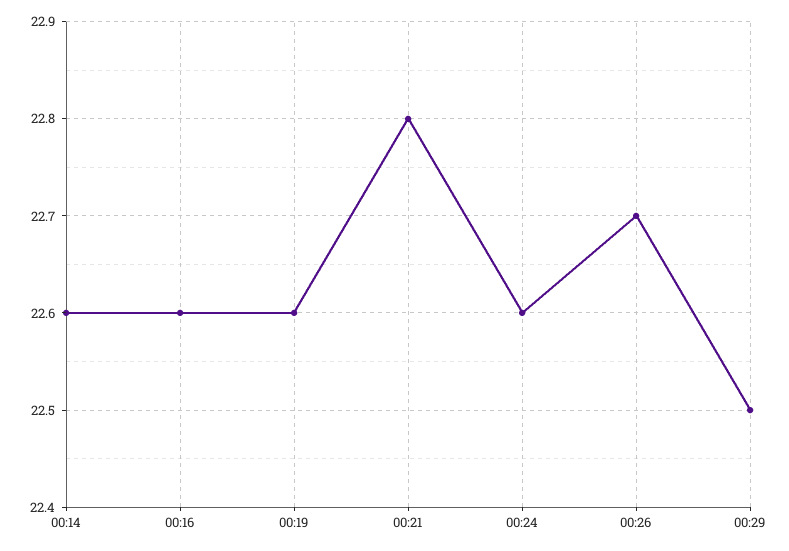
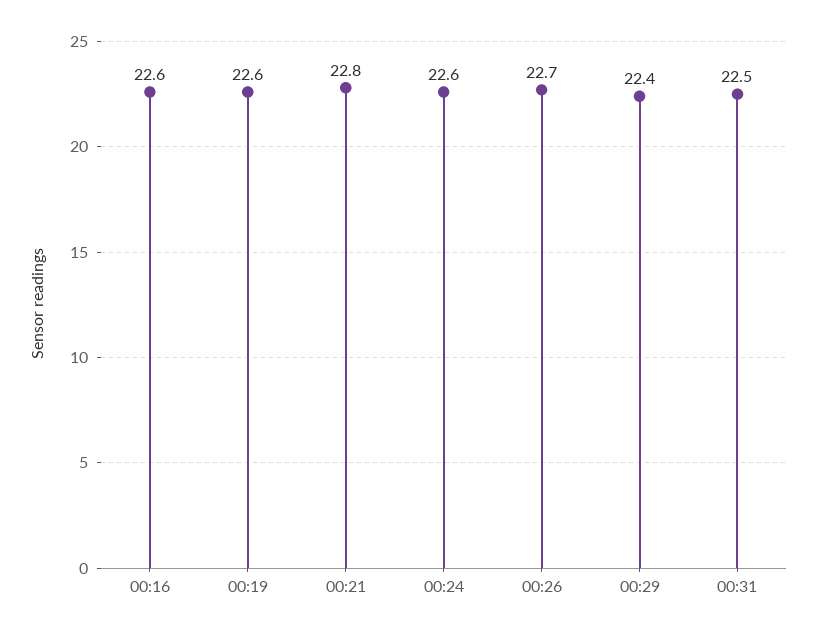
00:14: 22.6 -> none
00:29: 22.5 -> 22.4
00:31: none -> 22.5

